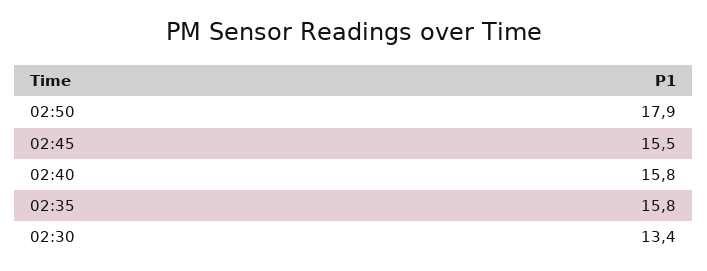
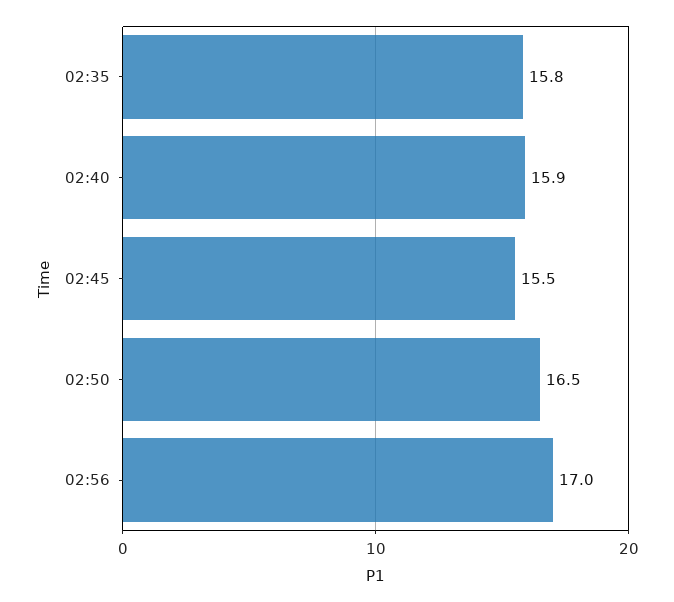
02:50: 17.9 -> 16.5
02:40: 15.8 -> 15.9
02:30: 13.4 -> none
02:56: none -> 17

